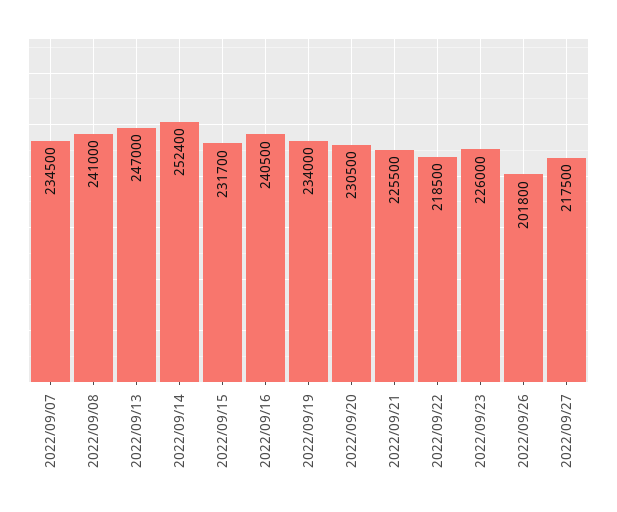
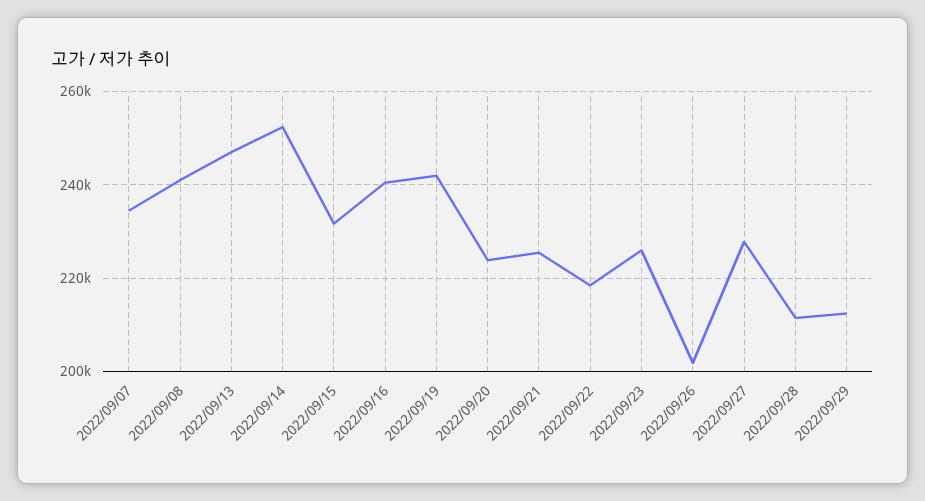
2022/09/19: 234000 -> 242000
2022/09/20: 230500 -> 224000
2022/09/27: 217500 -> 228000
2022/09/28: none -> 212000
2022/09/29: none -> 212000

